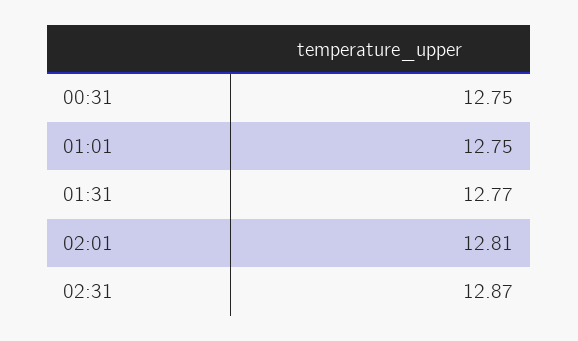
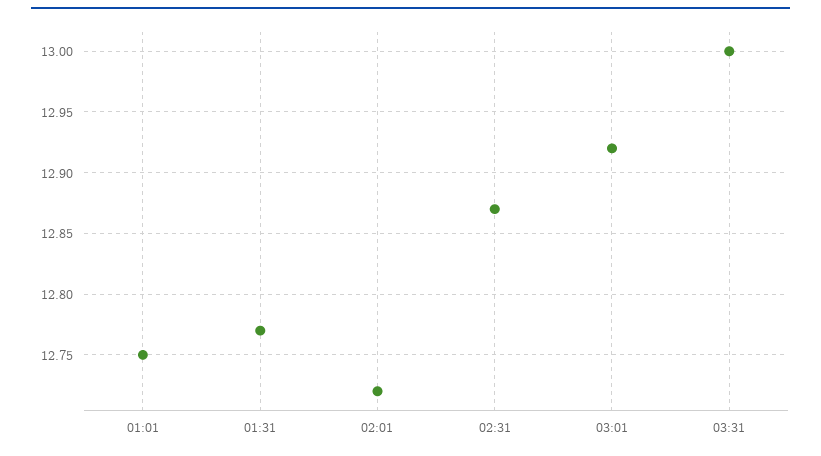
00:31: 12.75 -> none
02:01: 12.81 -> 12.72
03:01: none -> 12.92
03:31: none -> 13

